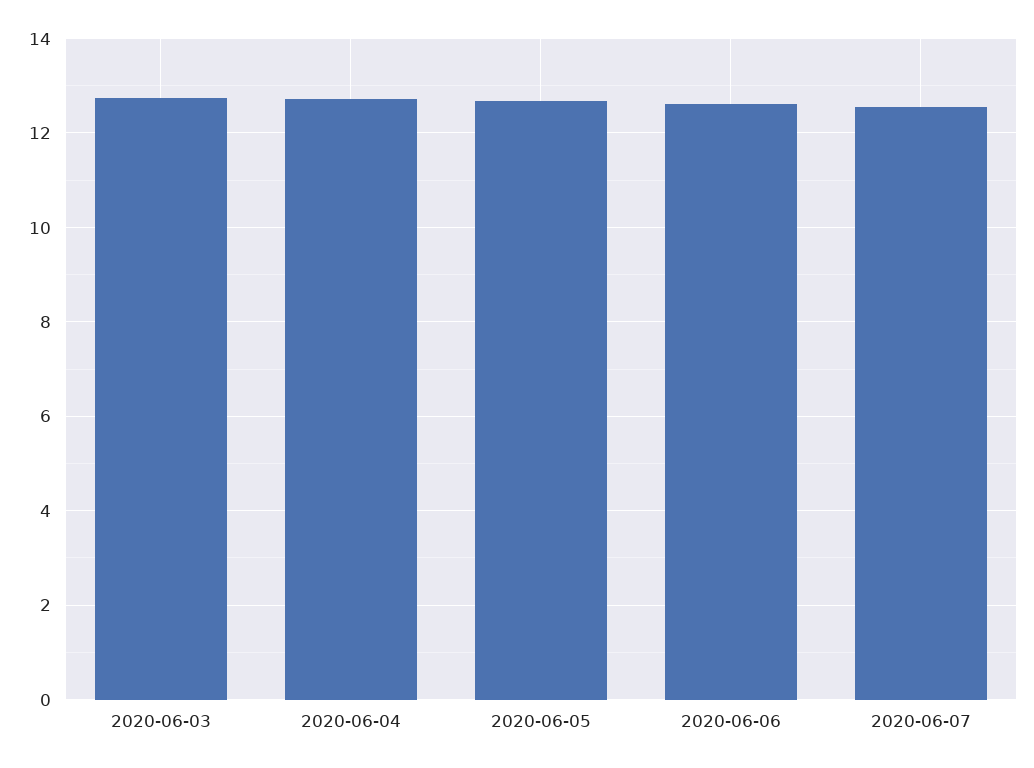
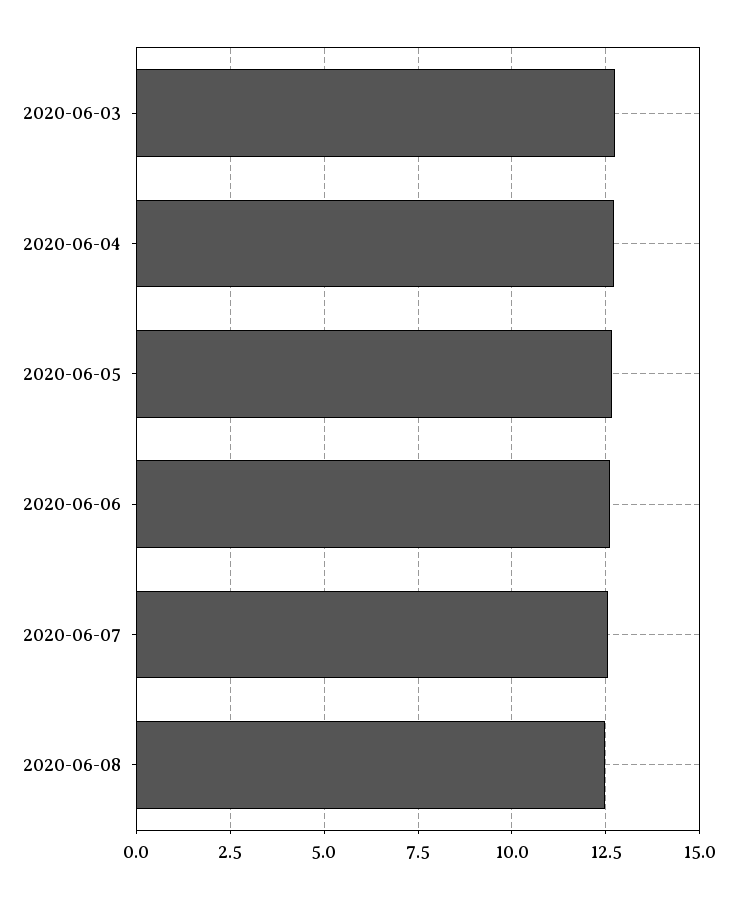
2020-06-08: none -> 12.5

